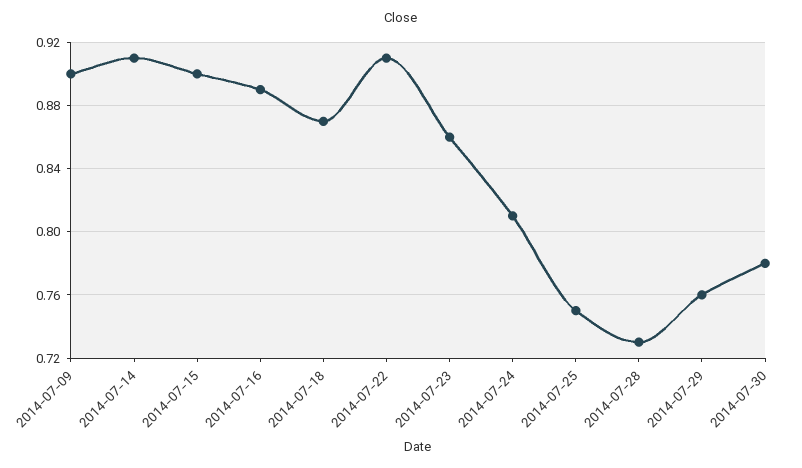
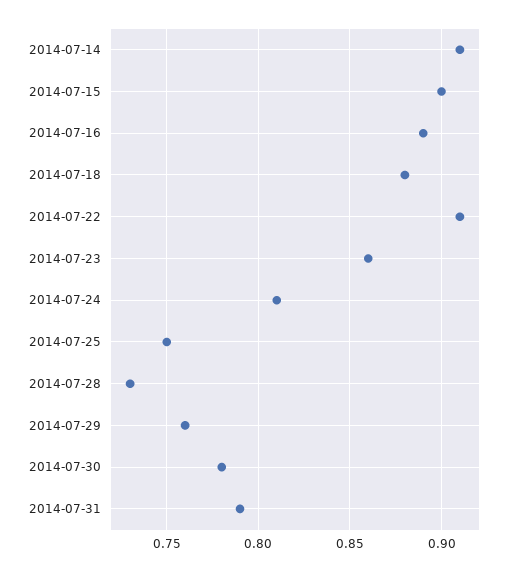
2014-07-09: 0.9 -> none
2014-07-18: 0.87 -> 0.88
2014-07-31: none -> 0.79

